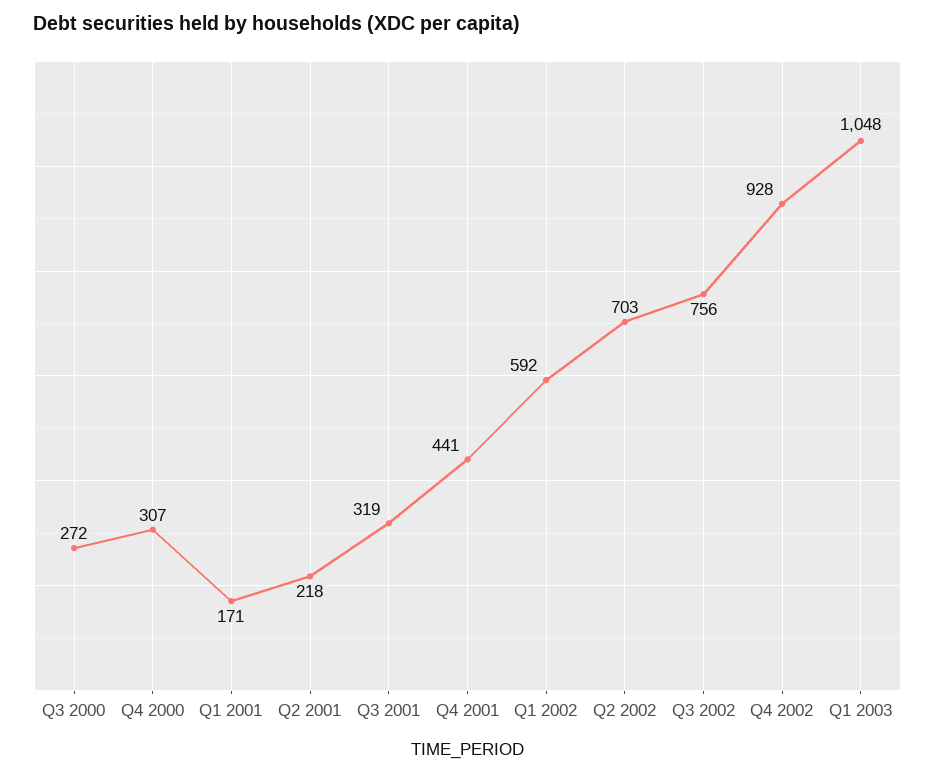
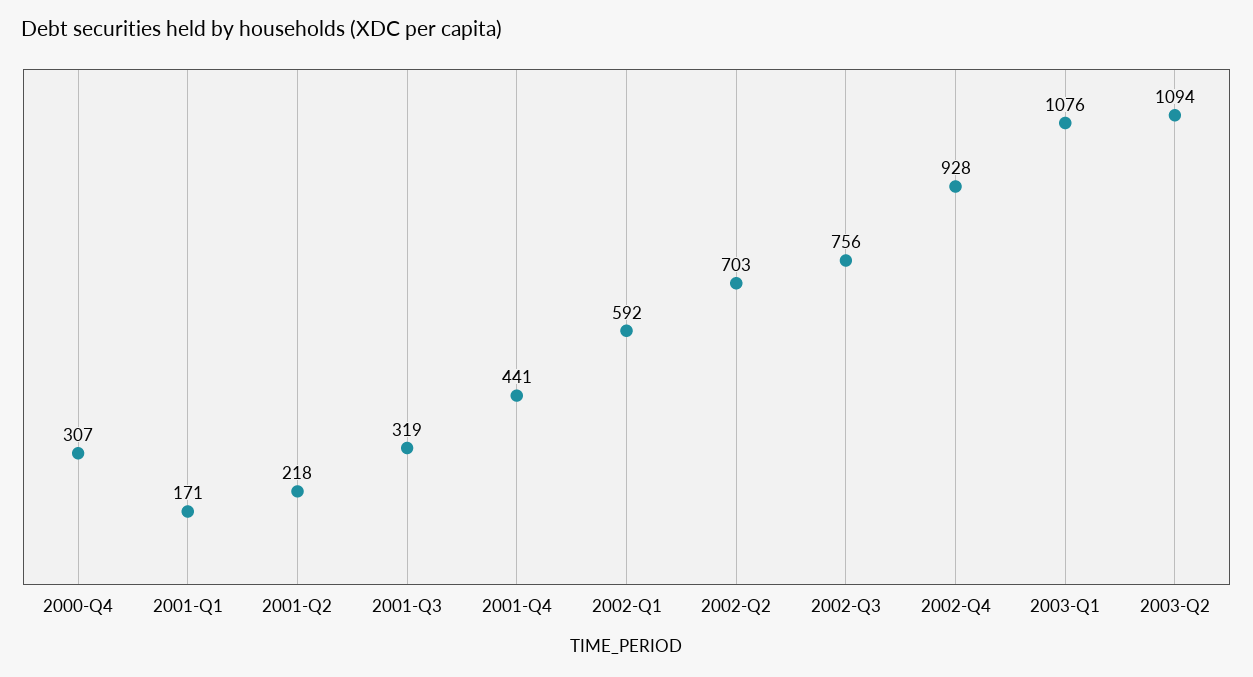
Q3 2000: 272 -> none
Q1 2003: 1048 -> 1076
2003-Q2: none -> 1094

